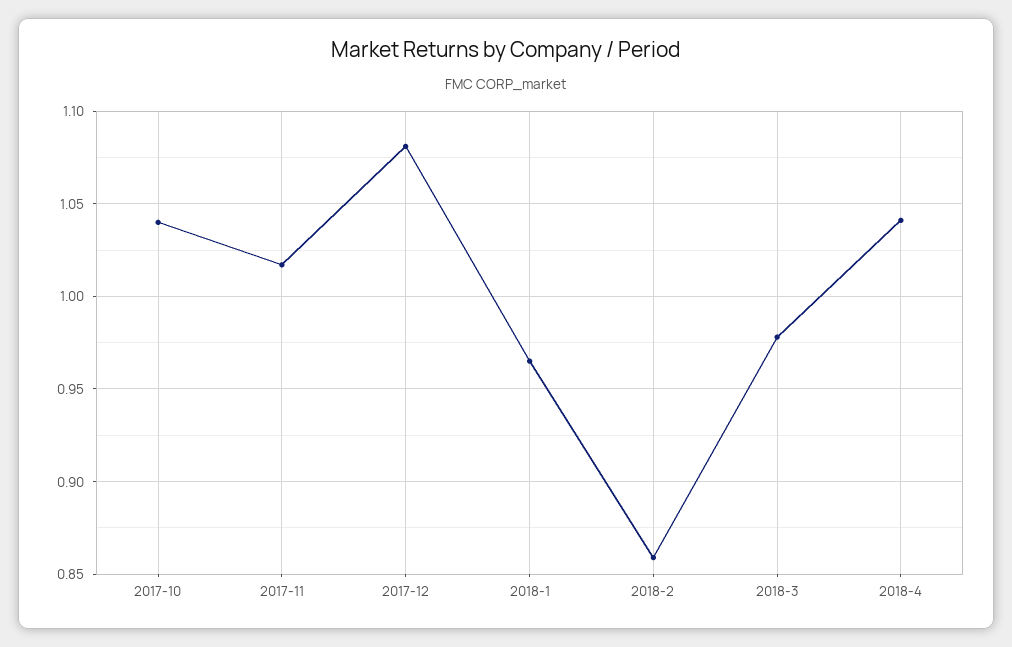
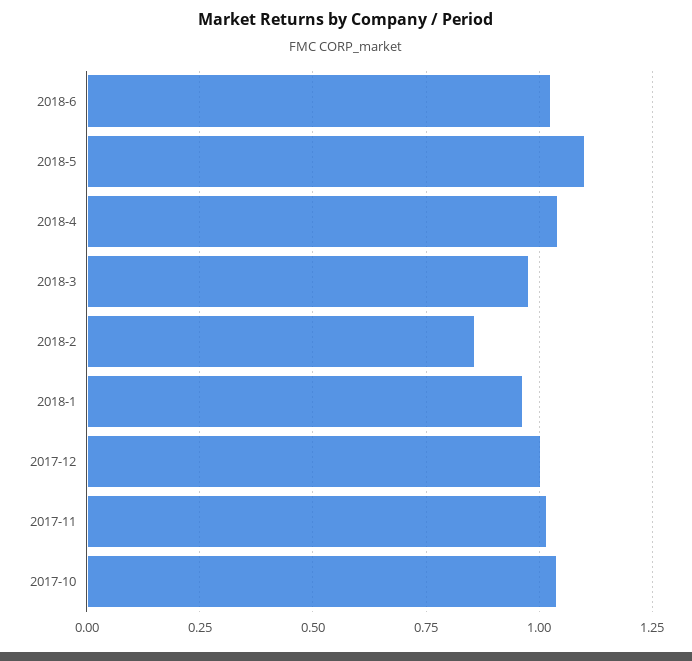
2017-12: 1.08 -> 1
2018-6: none -> 1.025
2018-5: none -> 1.1

